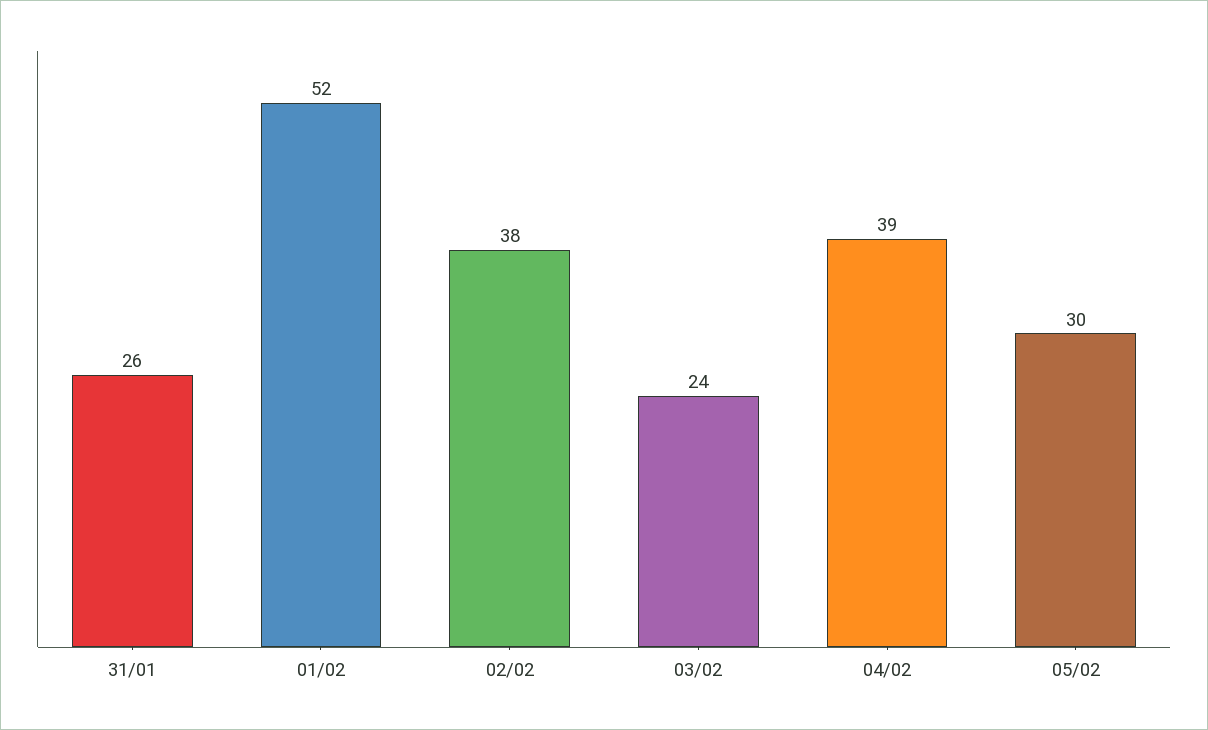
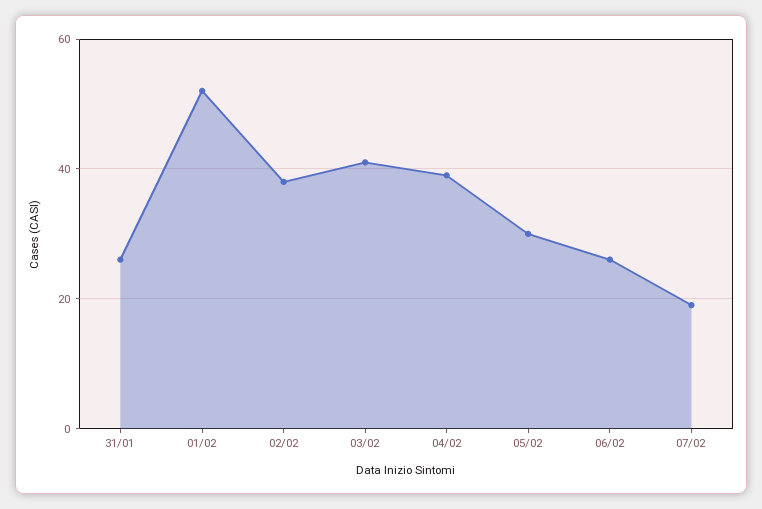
03/02: 24 -> 40
06/02: none -> 25
07/02: none -> 20

